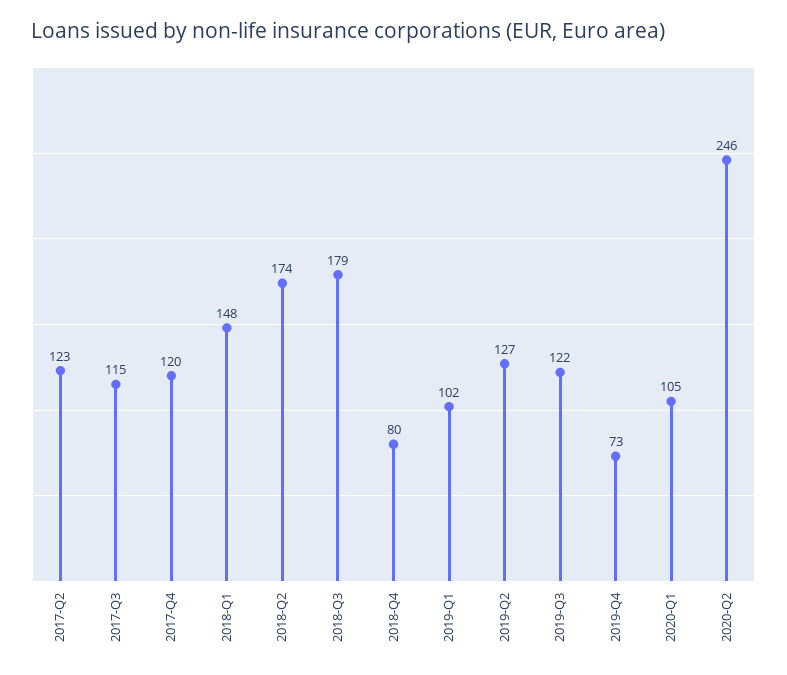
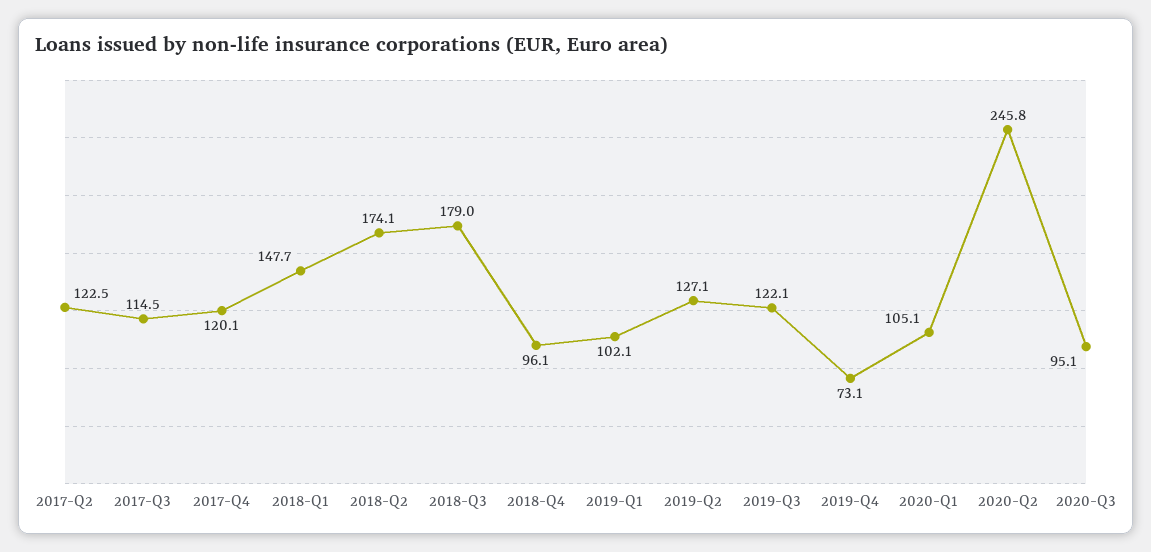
2018-Q4: 80 -> 96.1
2020-Q3: none -> 95.1

